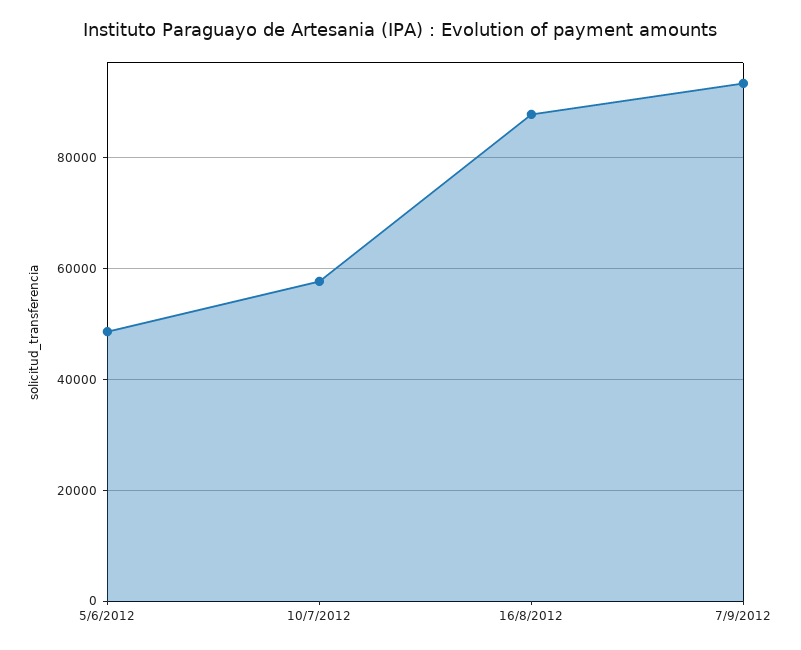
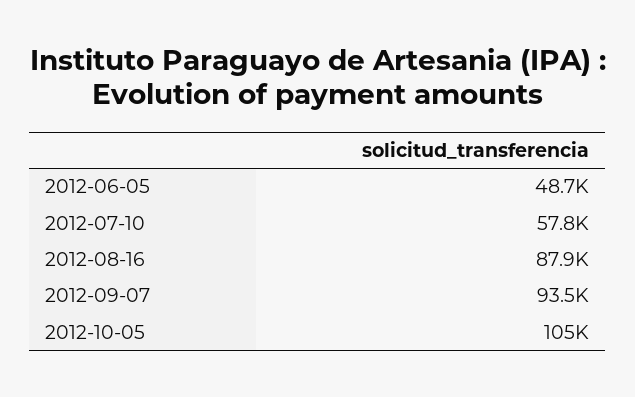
2012-10-05: none -> 105000

